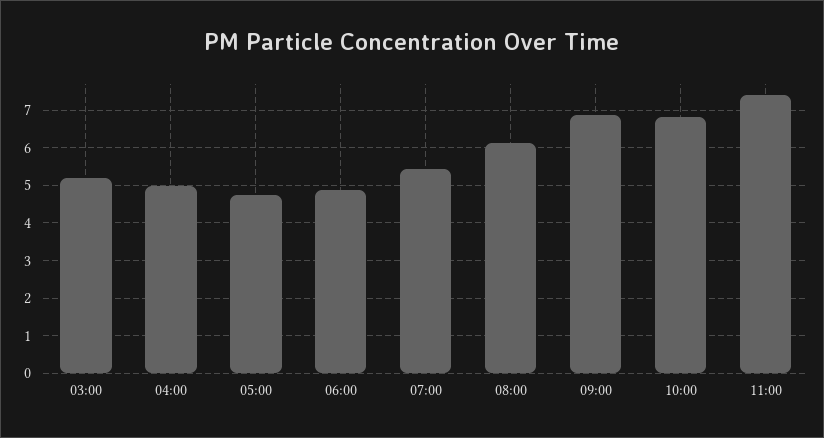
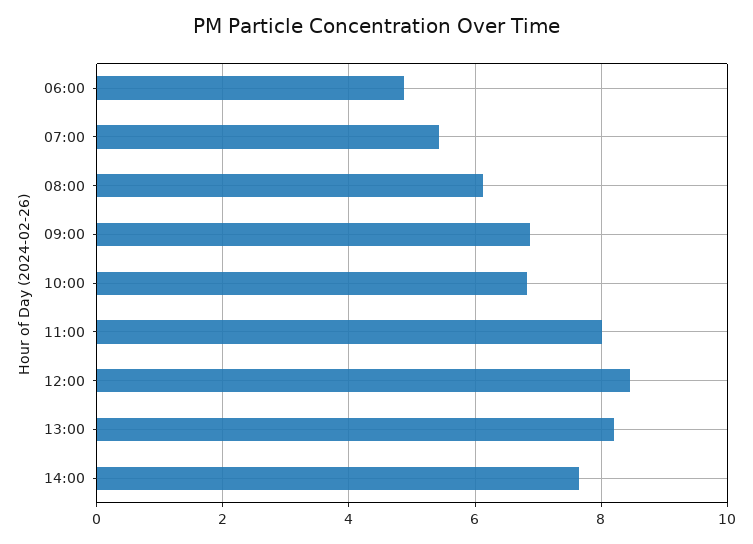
03:00: 5.2 -> none
04:00: 5 -> none
05:00: 4.8 -> none
11:00: 7.4 -> 8
12:00: none -> 8.4
13:00: none -> 8.2
14:00: none -> 7.6

